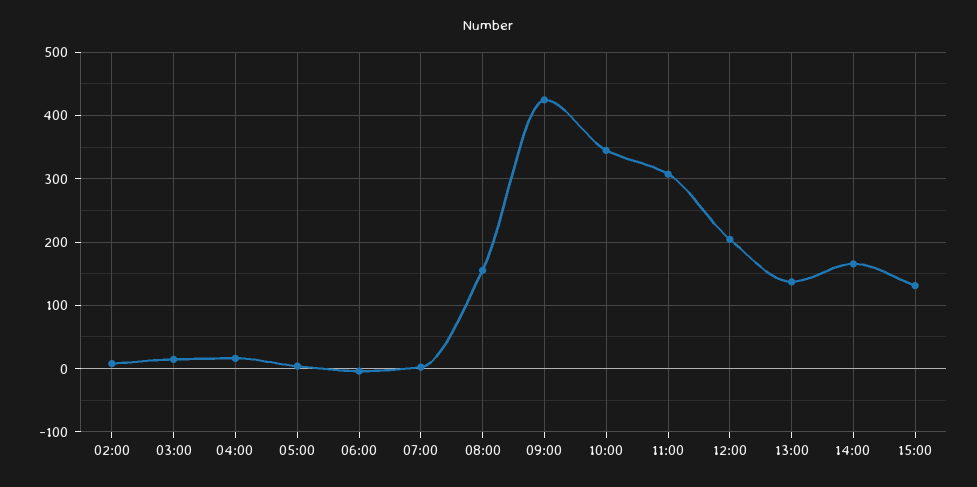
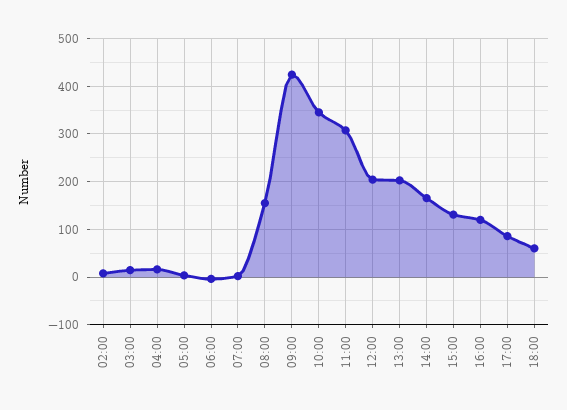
13:00: 140 -> 200
16:00: none -> 120
17:00: none -> 80
18:00: none -> 60

